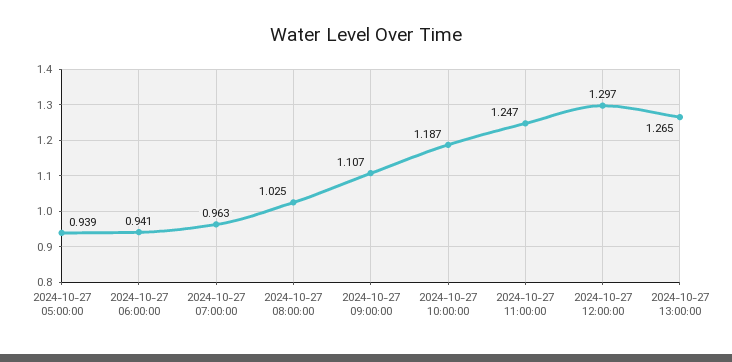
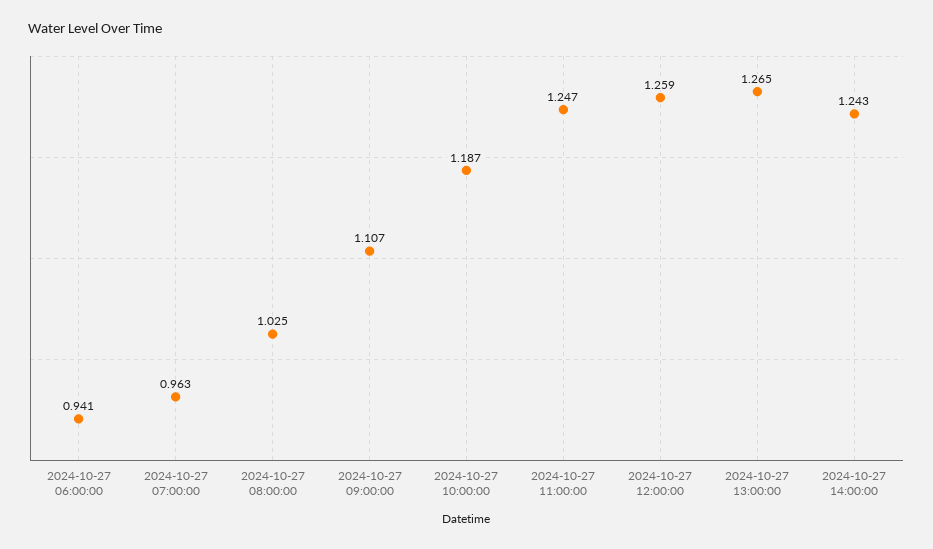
2024-10-27 05:00:00: 0.939 -> none
2024-10-27 12:00:00: 1.297 -> 1.259
2024-10-27 14:00:00: none -> 1.243

